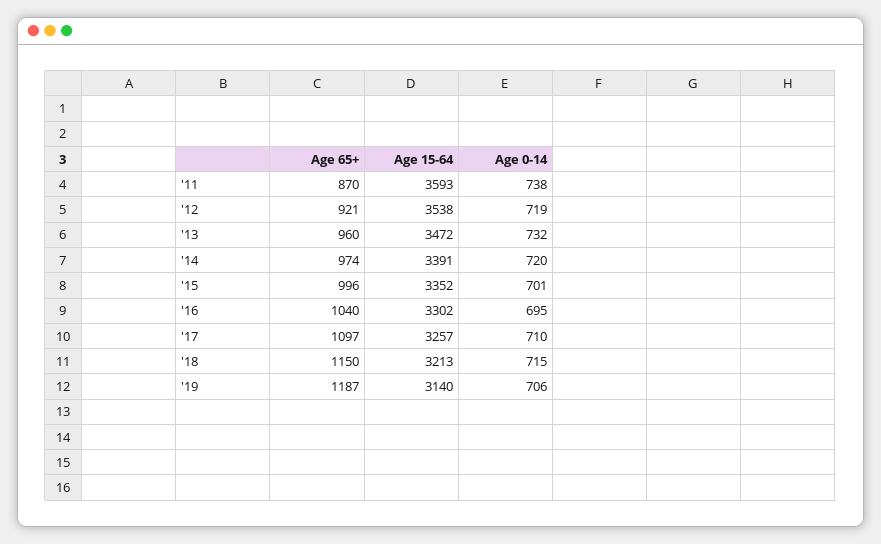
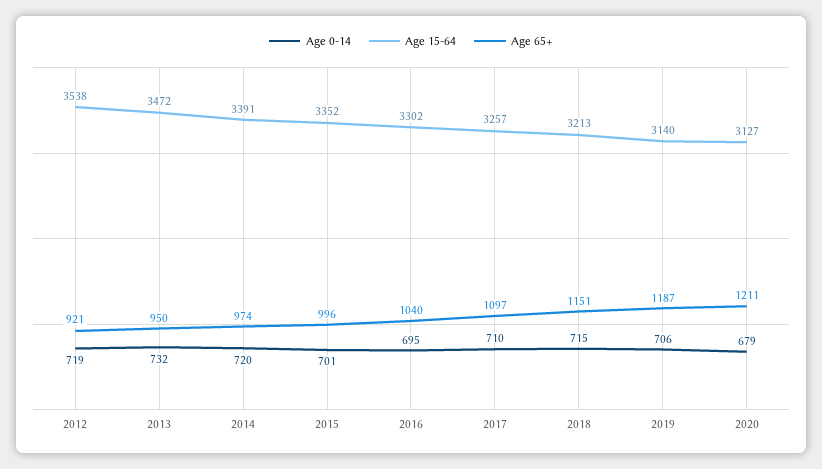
Age 65+, '11: 870 -> none
Age 15-64, '11: 3593 -> none
Age 0-14, '11: 738 -> none
Age 65+, '13: 960 -> 950
Age 65+, '18: 1150 -> 1151
Age 0-14, 2020: none -> 679
Age 15-64, 2020: none -> 3127
Age 65+, 2020: none -> 1211

